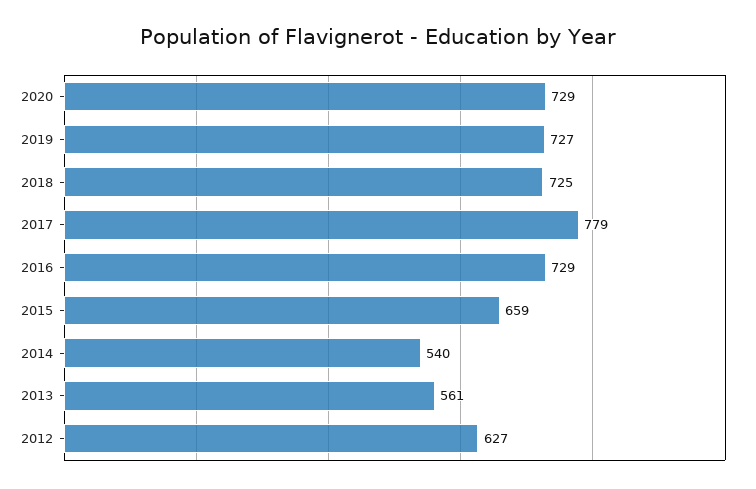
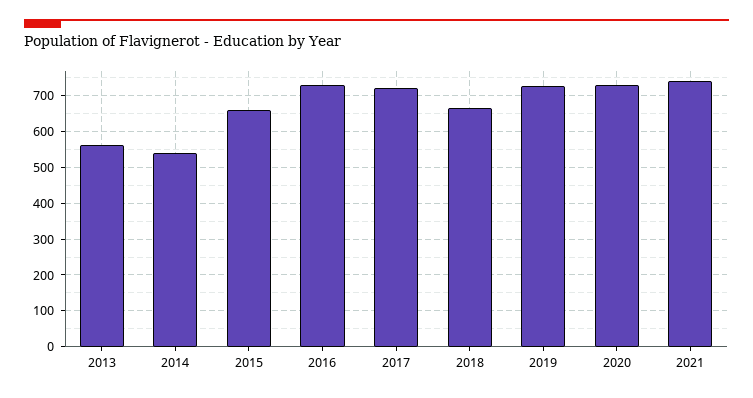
2018: 725 -> 660
2017: 779 -> 720
2012: 627 -> none
2021: none -> 740

